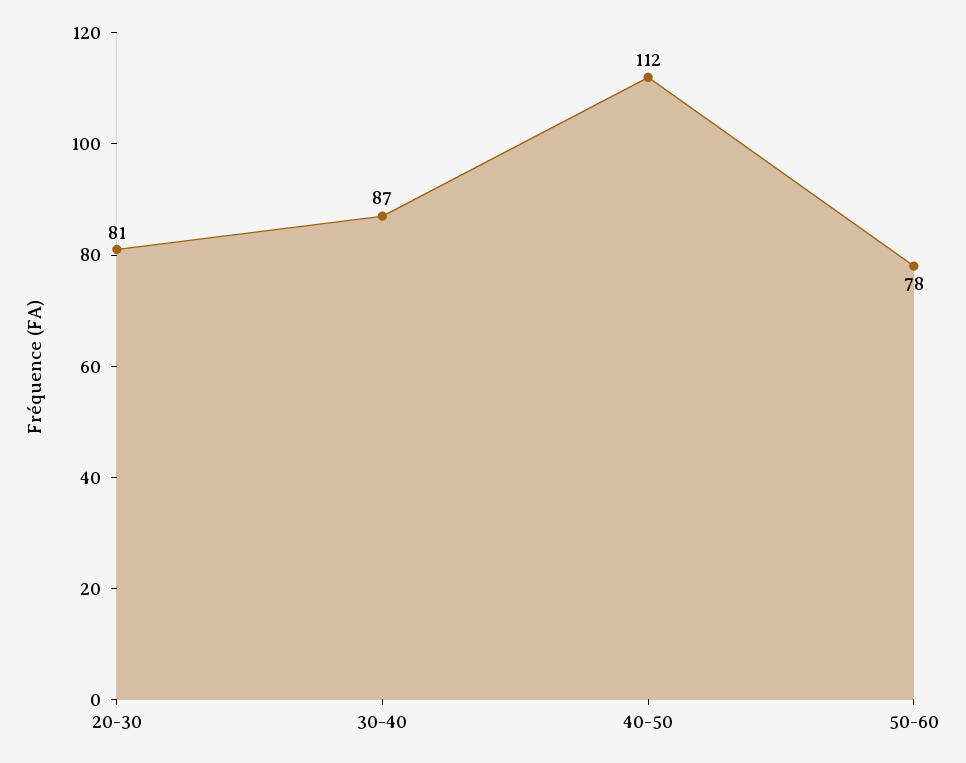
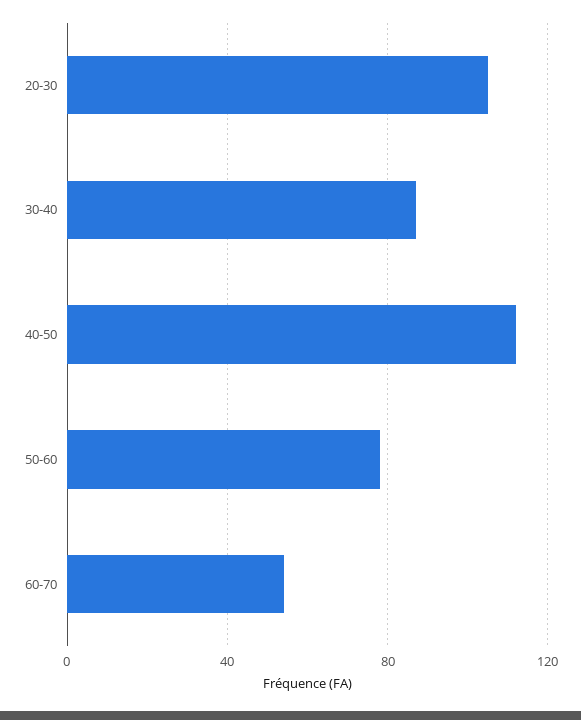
20-30: 81 -> 105
60-70: none -> 55

